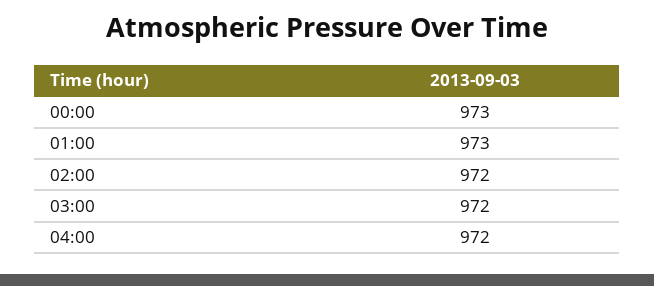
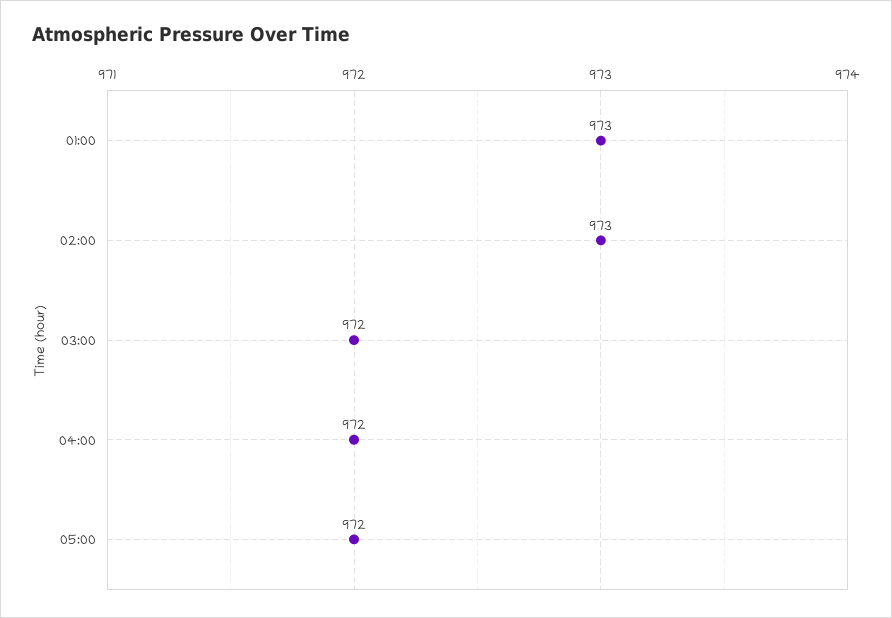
00:00: 973 -> none
02:00: 972 -> 973
05:00: none -> 972

